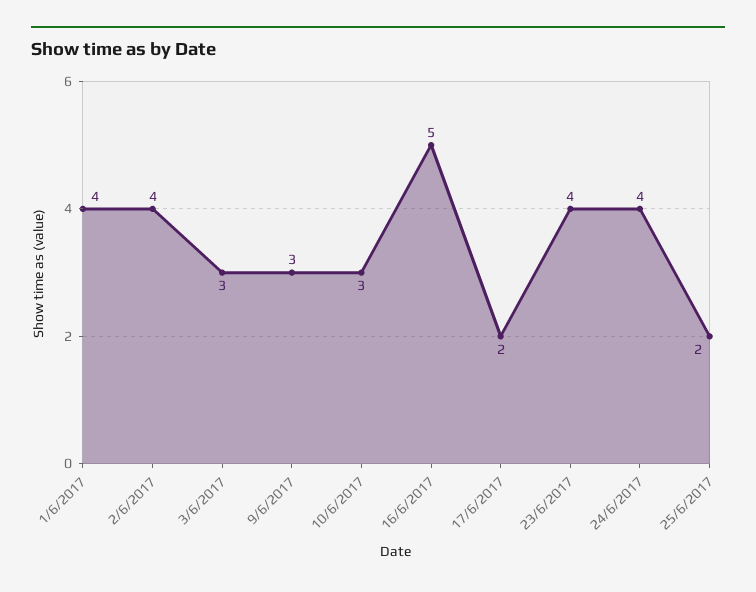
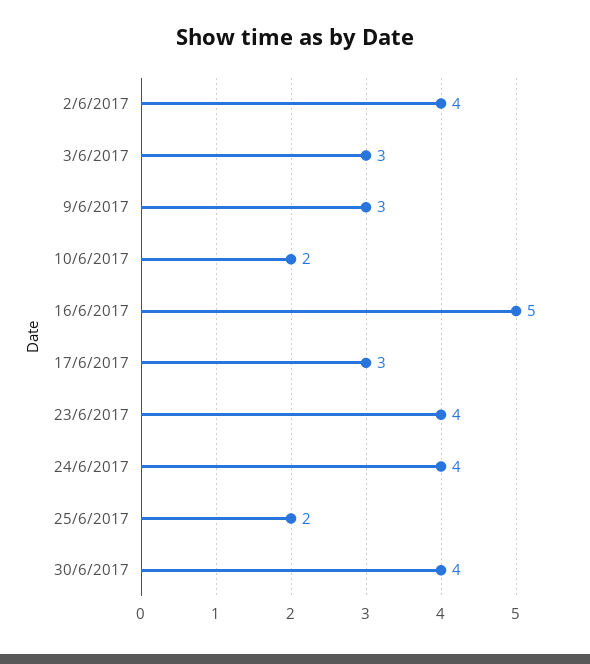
1/6/2017: 4 -> none
10/6/2017: 3 -> 2
17/6/2017: 2 -> 3
30/6/2017: none -> 4

